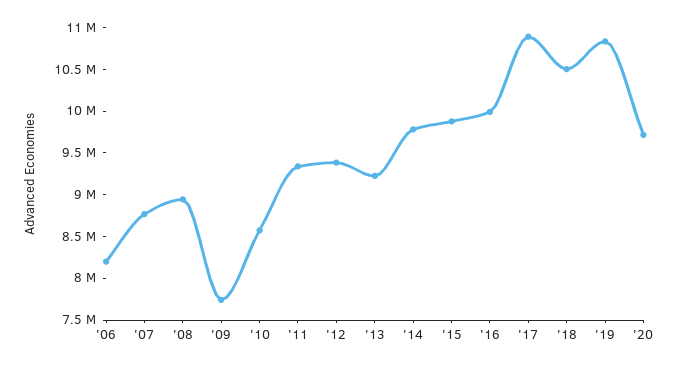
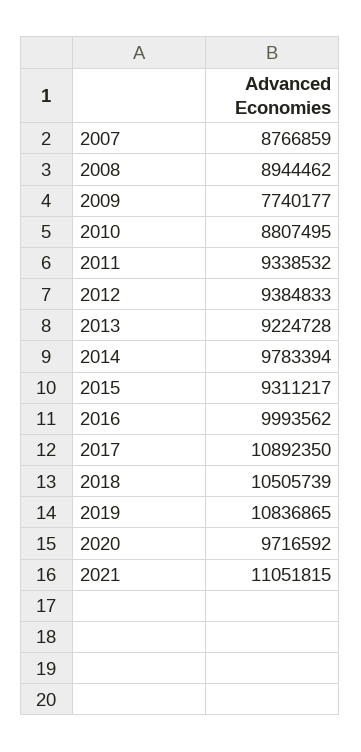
'06: 8200000 -> none
'10: 8600000 -> 8807495
'15: 9900000 -> 9311217
2021: none -> 11051815

